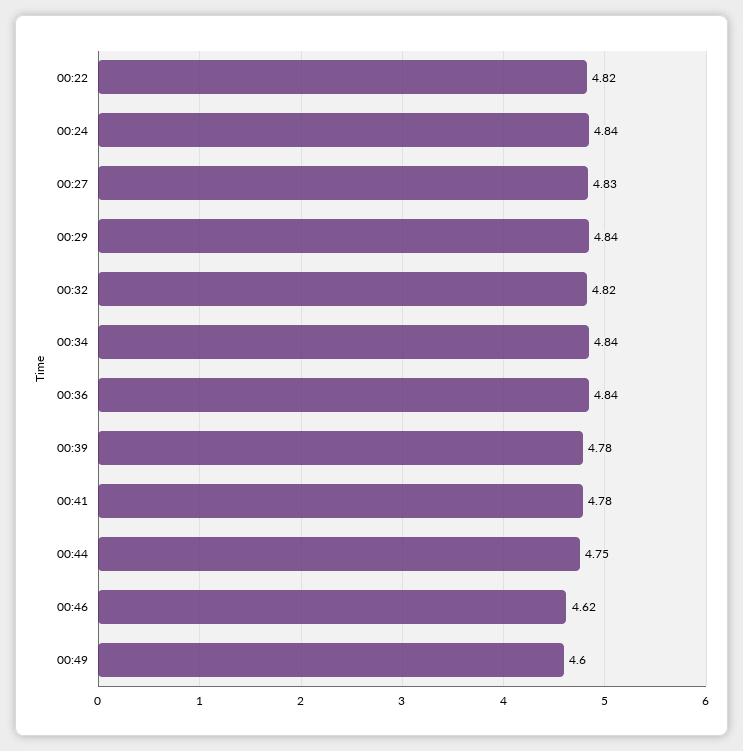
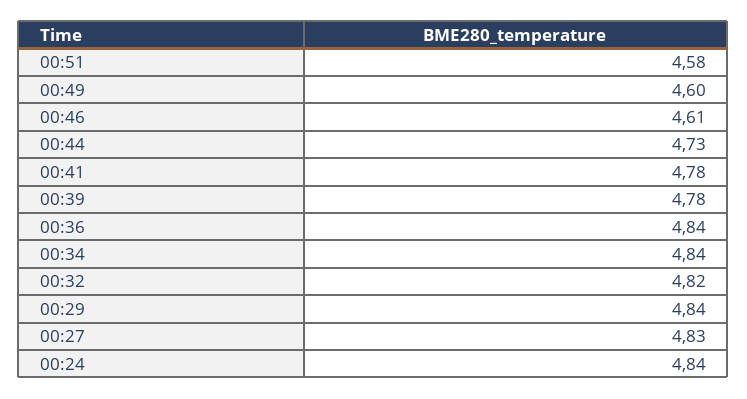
00:22: 4.82 -> none
00:44: 4.75 -> 4.73
00:46: 4.62 -> 4.61
00:51: none -> 4.58

